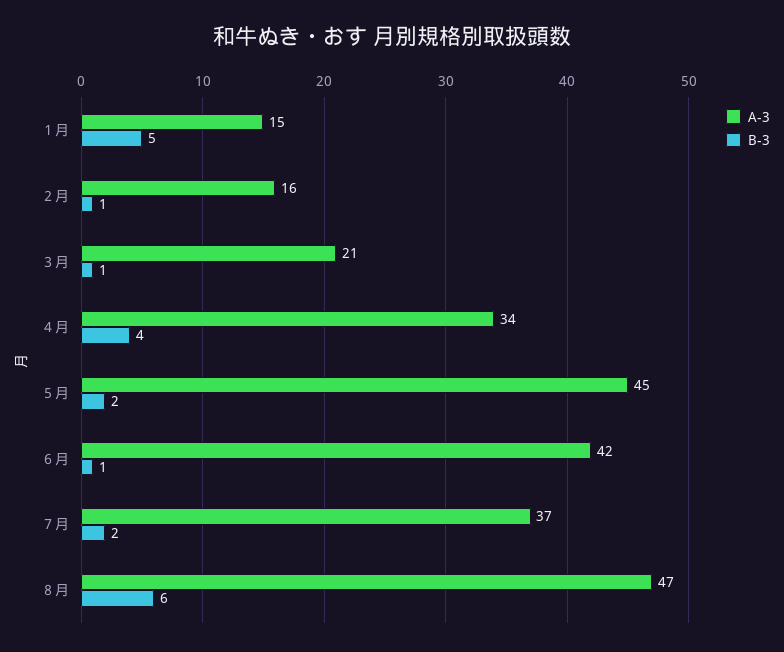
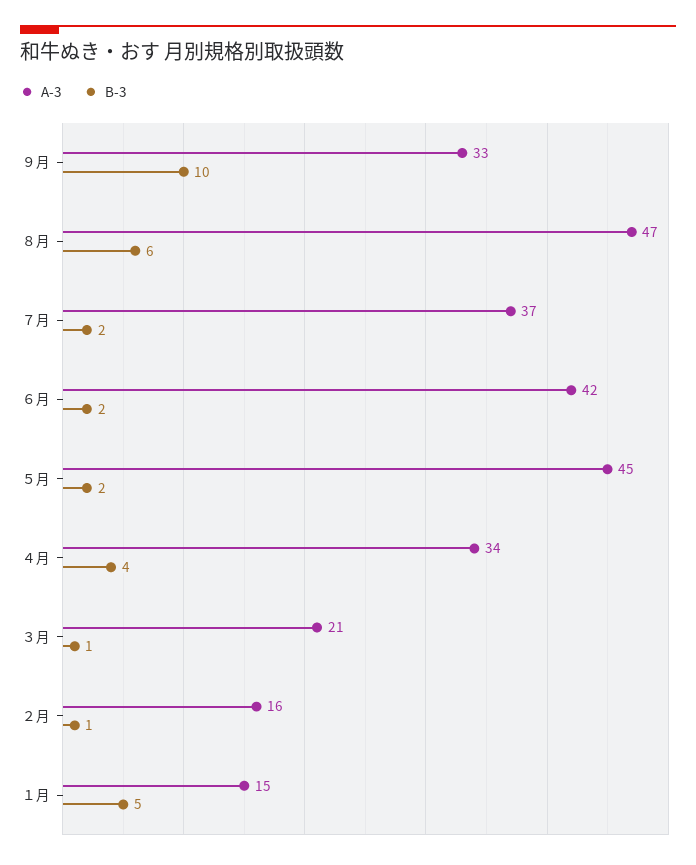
B-3, ６月: 1 -> 2
A-3, ９月: none -> 33
B-3, ９月: none -> 10

